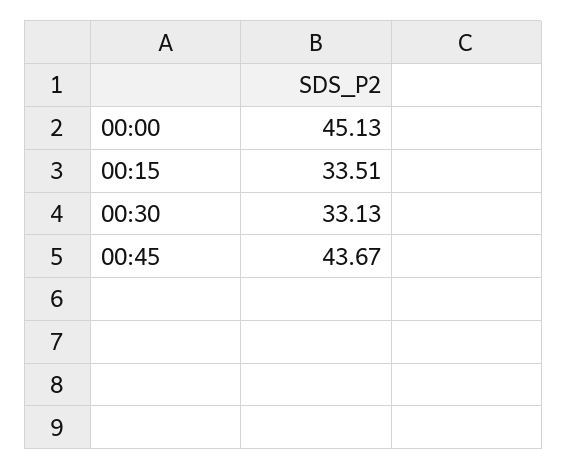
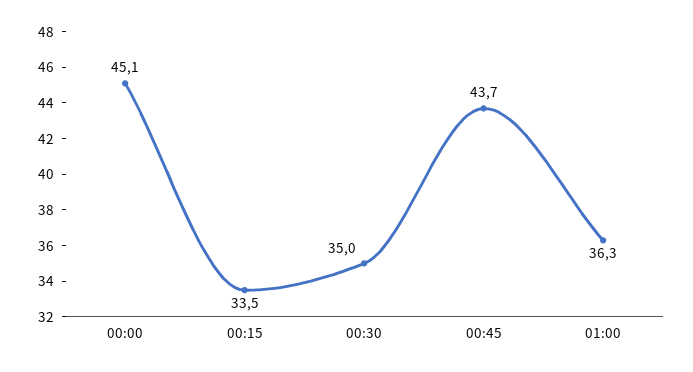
00:30: 33.13 -> 35
01:00: none -> 36.3

